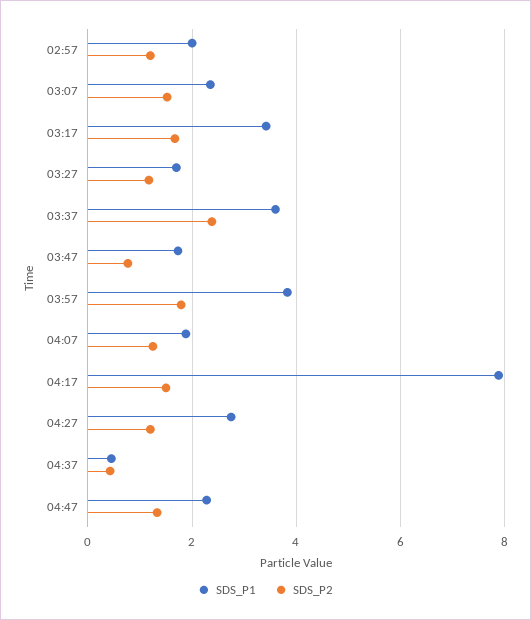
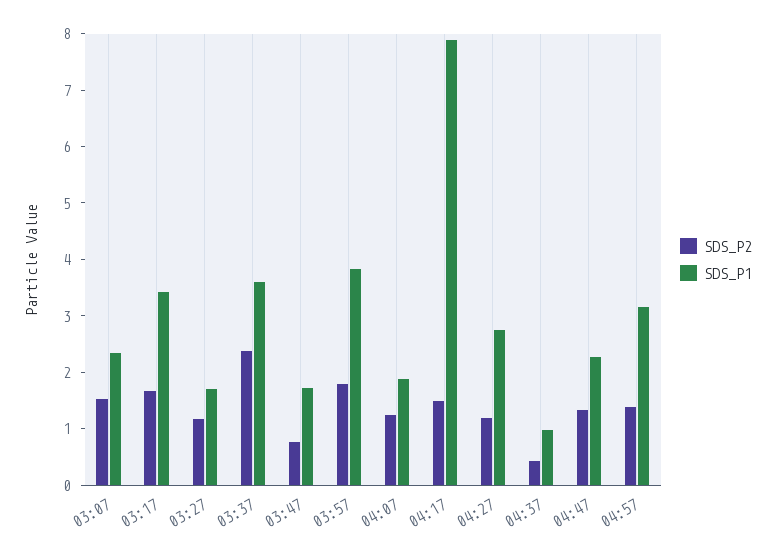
SDS_P1, 02:57: 2 -> none
SDS_P2, 02:57: 1.2 -> none
SDS_P1, 04:37: 0.4 -> 1
SDS_P2, 04:57: none -> 1.4
SDS_P1, 04:57: none -> 3.2

